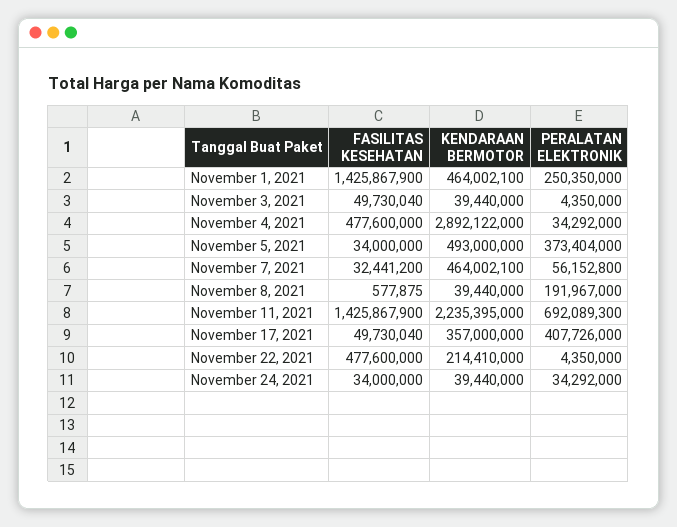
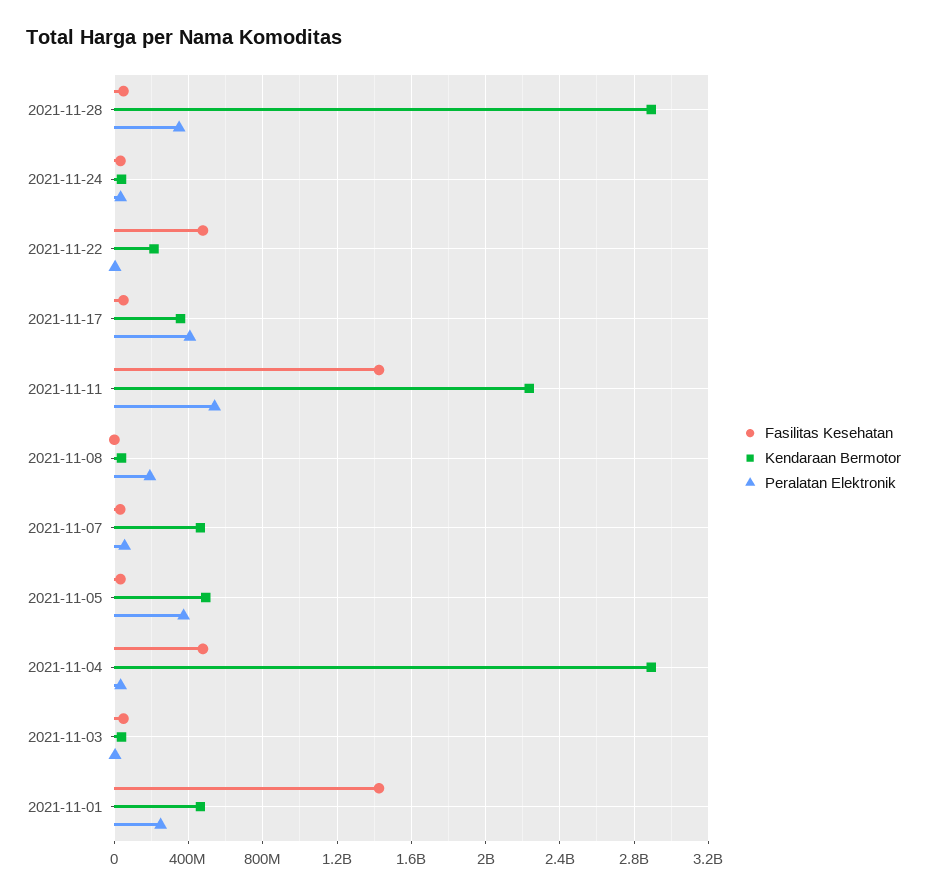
PERALATAN ELEKTRONIK, November 11, 2021: 692089300 -> 550000000
FASILITAS KESEHATAN, 2021-11-28: none -> 50000000
KENDARAAN BERMOTOR, 2021-11-28: none -> 2900000000
PERALATAN ELEKTRONIK, 2021-11-28: none -> 350000000

